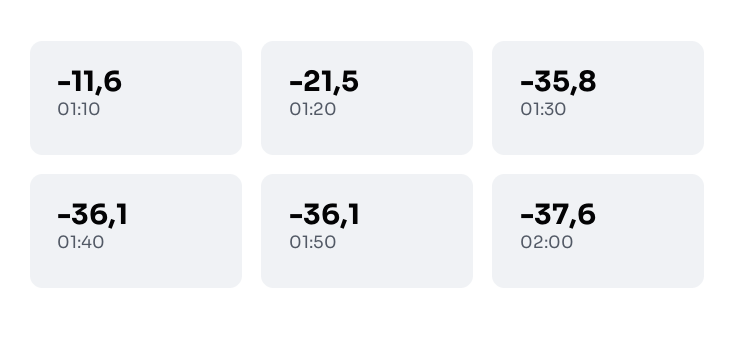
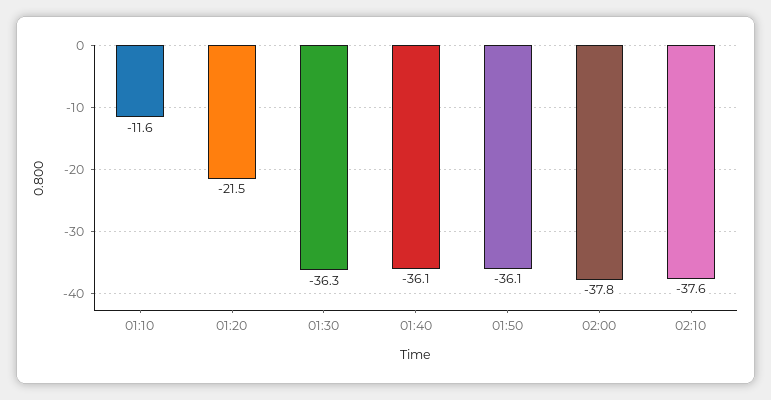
01:30: -35.8 -> -36.3
02:00: -37.6 -> -37.8
02:10: none -> -37.6

